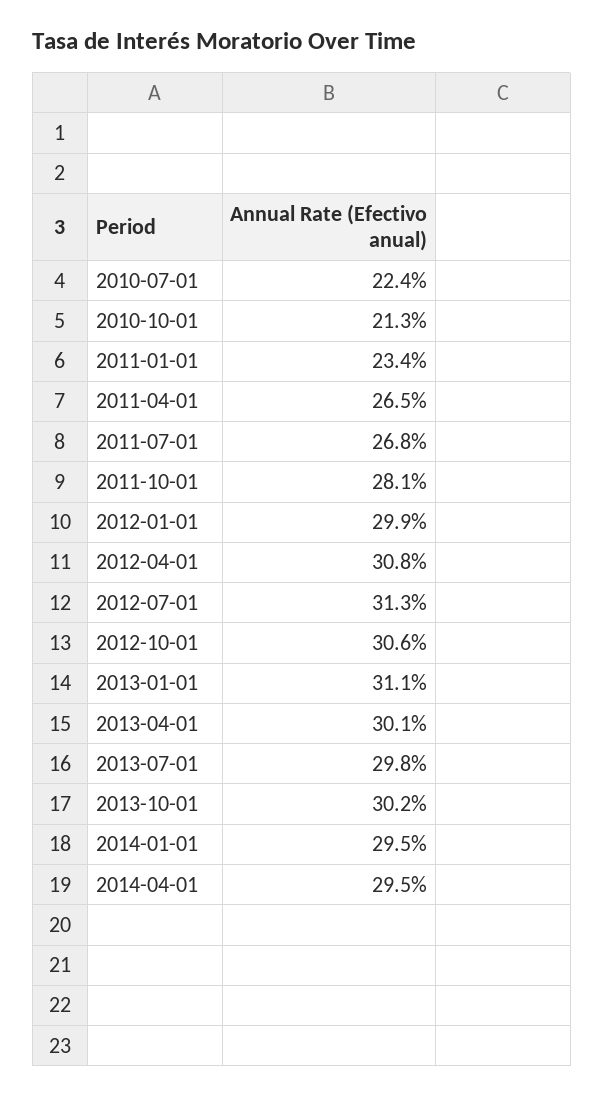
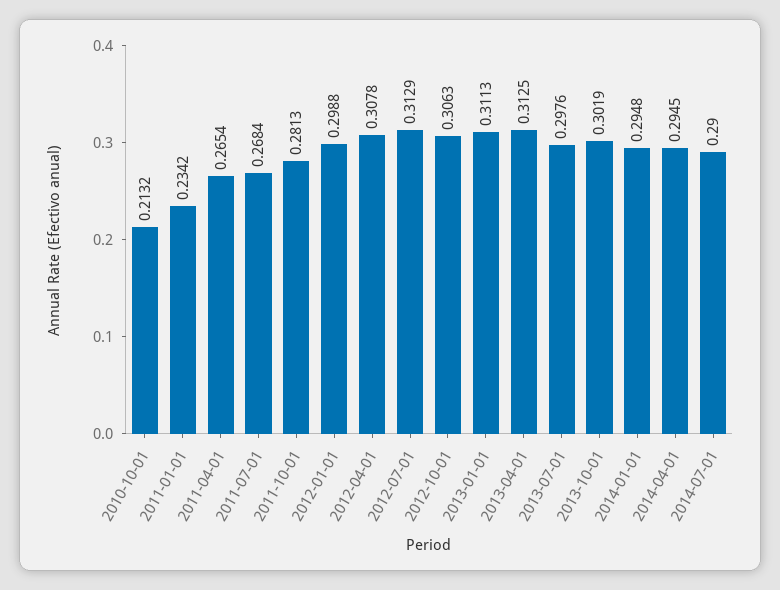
2010-07-01: 0.224 -> none
2013-04-01: 0.301 -> 0.3125
2014-07-01: none -> 0.29

